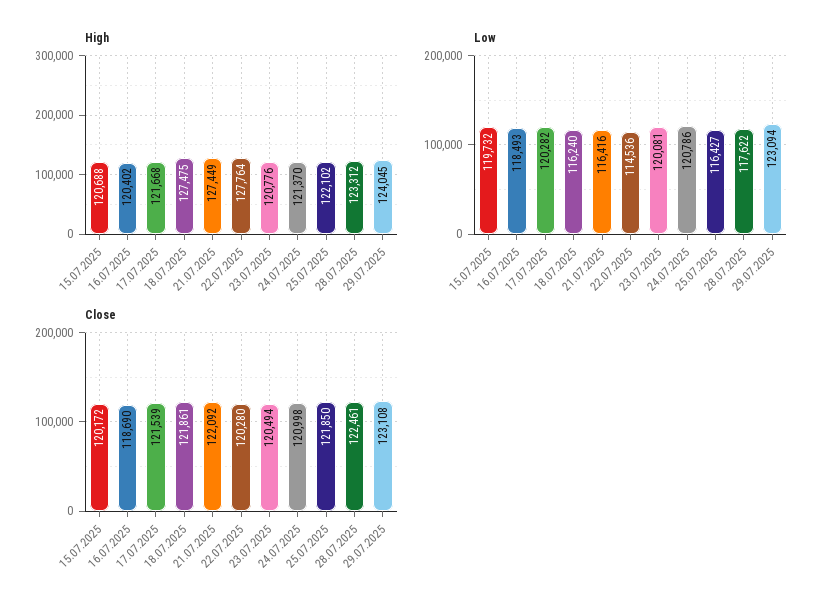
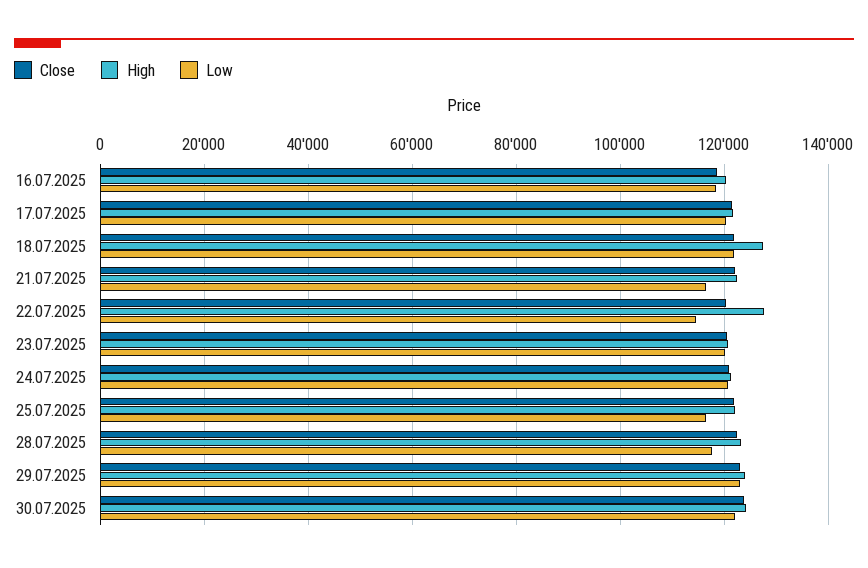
High, 15.07.2025: 120688 -> none
High, 21.07.2025: 127449 -> 122000
Low, 15.07.2025: 119732 -> none
Low, 18.07.2025: 116240 -> 122000
Close, 15.07.2025: 120172 -> none
Close, 30.07.2025: none -> 124000
High, 30.07.2025: none -> 124000
Low, 30.07.2025: none -> 122000

